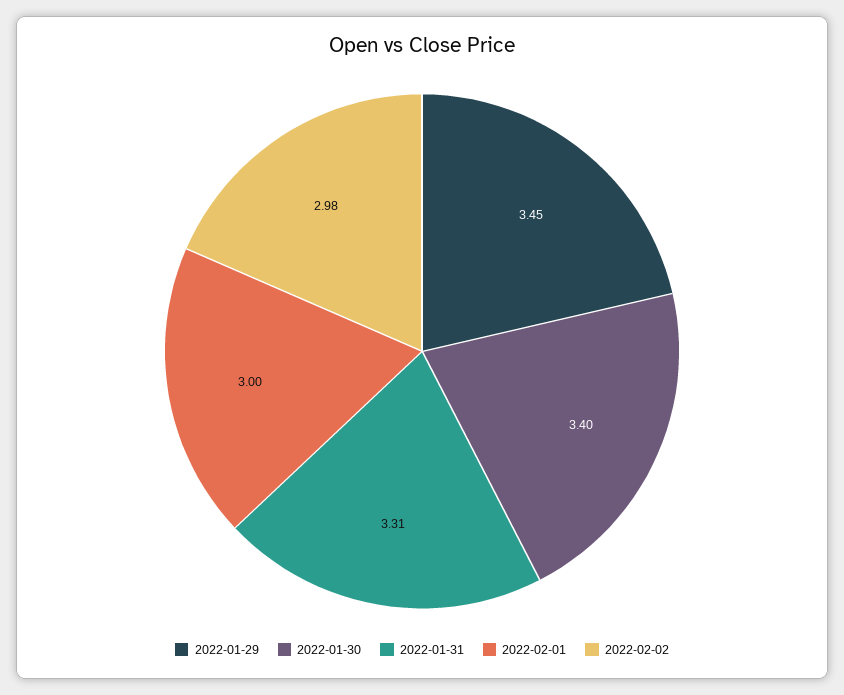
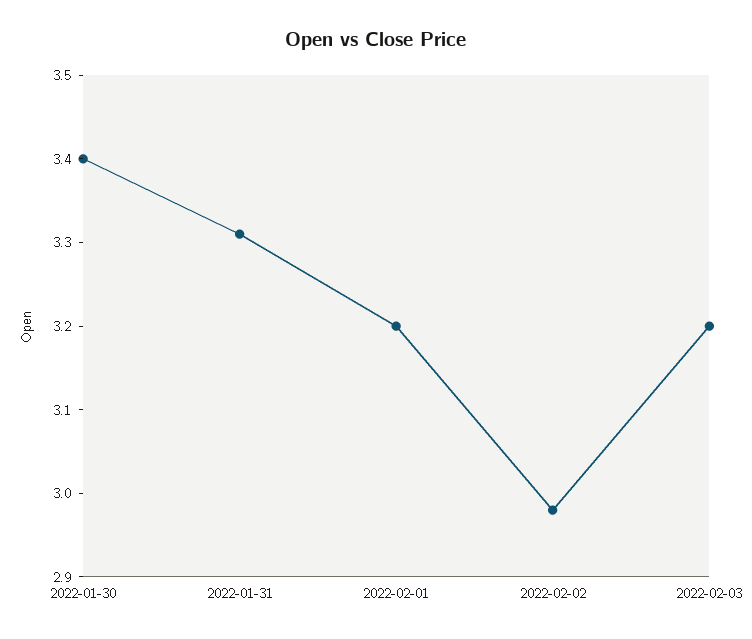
2022-01-29: 3.45 -> none
2022-02-01: 3 -> 3.2
2022-02-03: none -> 3.2

